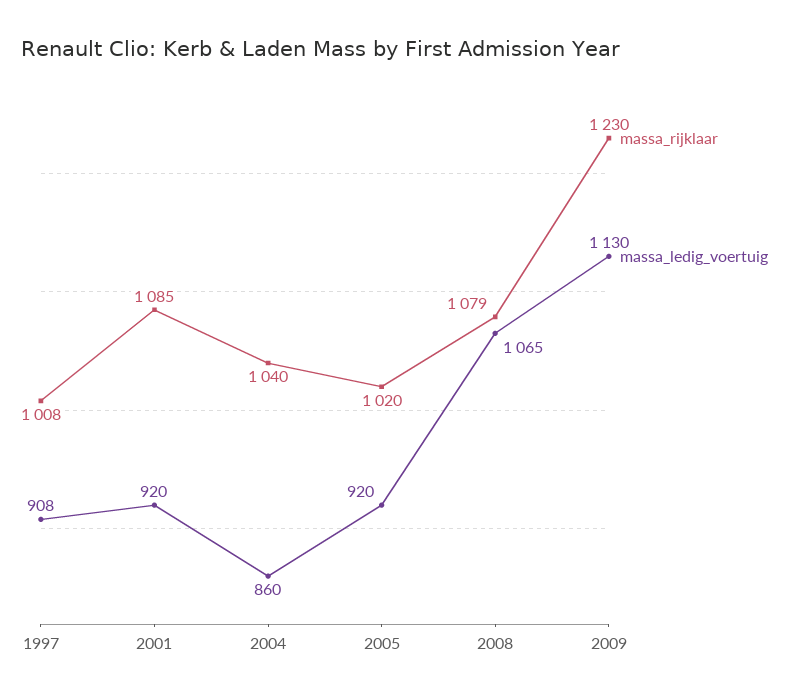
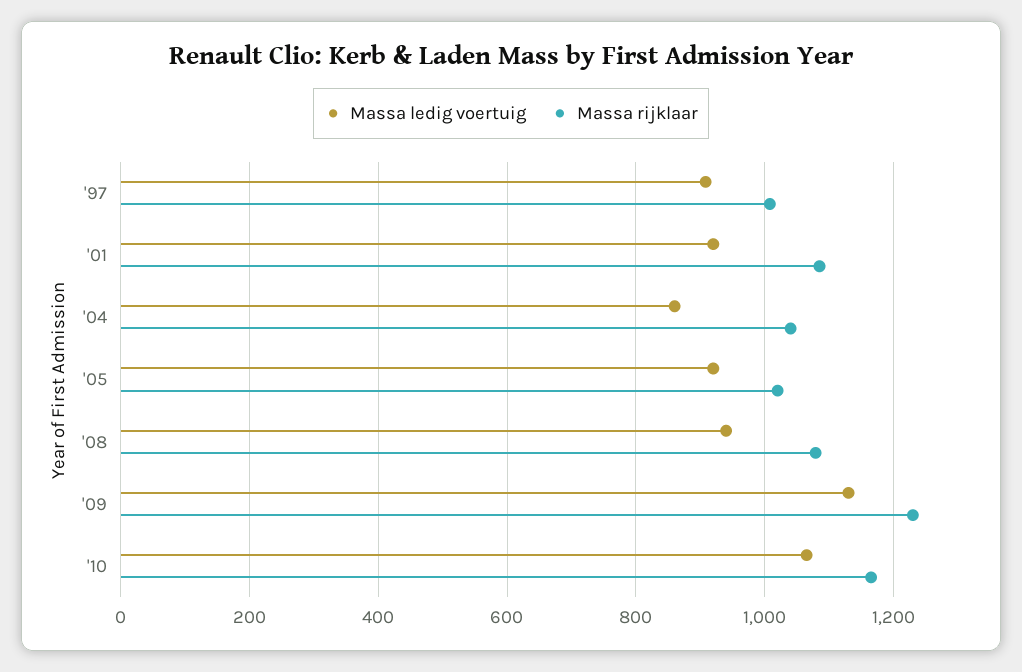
massa_ledig_voertuig, 2008: 1065 -> 940
massa_ledig_voertuig, '10: none -> 1060
massa_rijklaar, '10: none -> 1160

